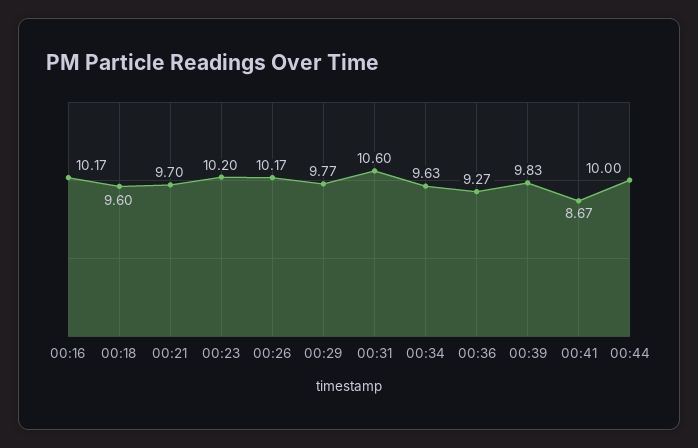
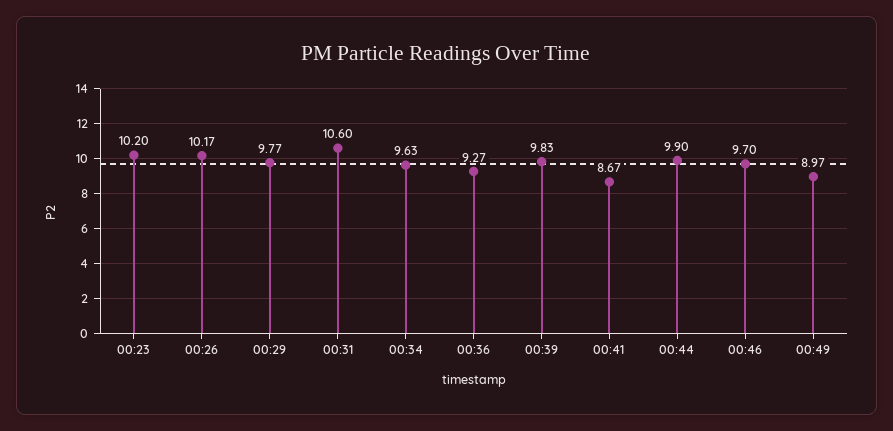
00:16: 10.17 -> none
00:18: 9.6 -> none
00:21: 9.7 -> none
00:44: 10 -> 9.9
00:46: none -> 9.7
00:49: none -> 8.97

